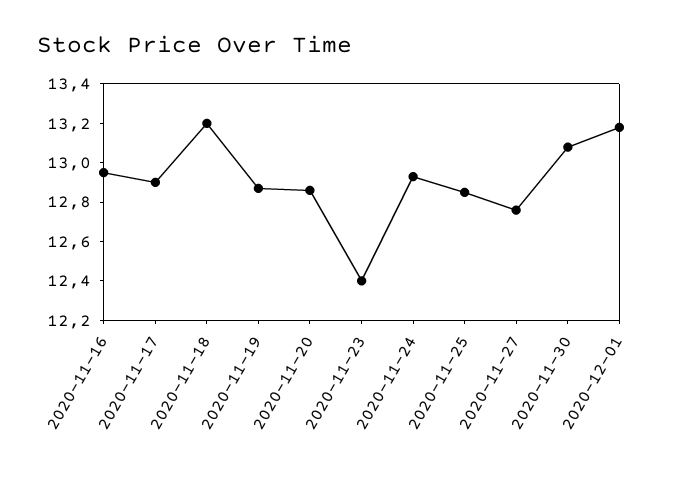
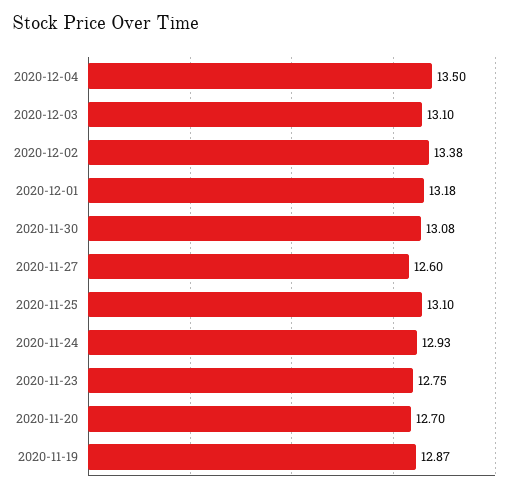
2020-11-16: 12.95 -> none
2020-11-17: 12.9 -> none
2020-11-18: 13.2 -> none
2020-11-20: 12.85 -> 12.7
2020-11-23: 12.4 -> 12.75
2020-11-25: 12.85 -> 13.1
2020-11-27: 12.75 -> 12.6
2020-12-04: none -> 13.5
2020-12-03: none -> 13.1
2020-12-02: none -> 13.38

